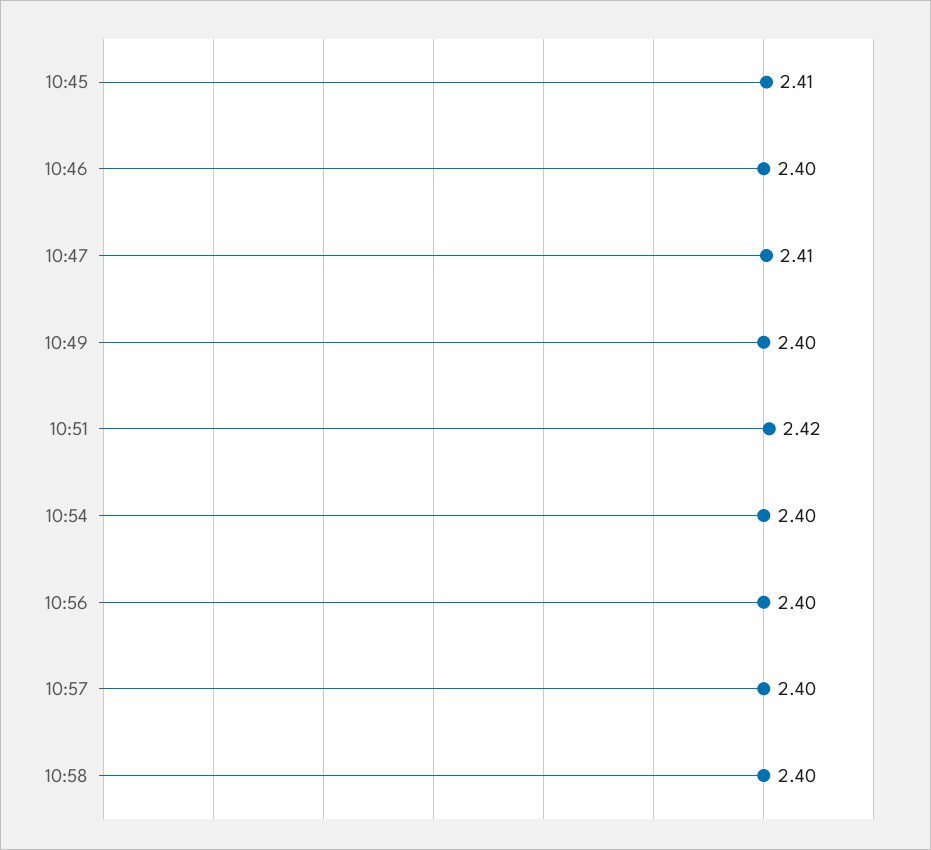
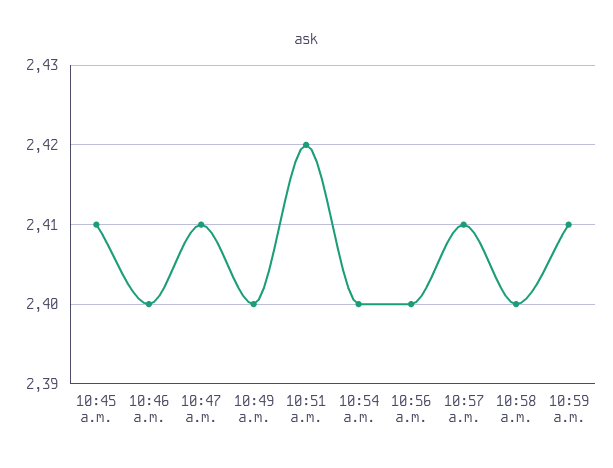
10:57: 2.4 -> 2.41
10:59 a.m.: none -> 2.41

